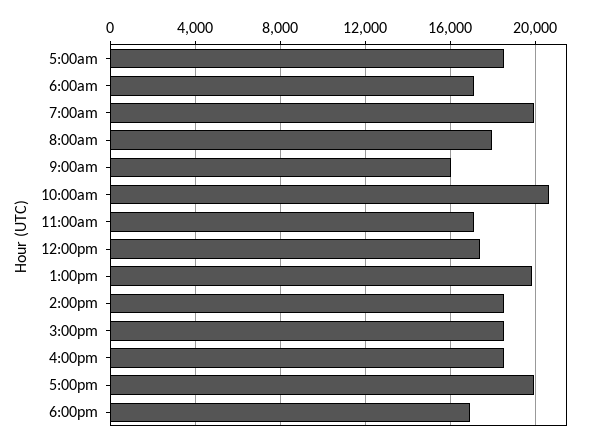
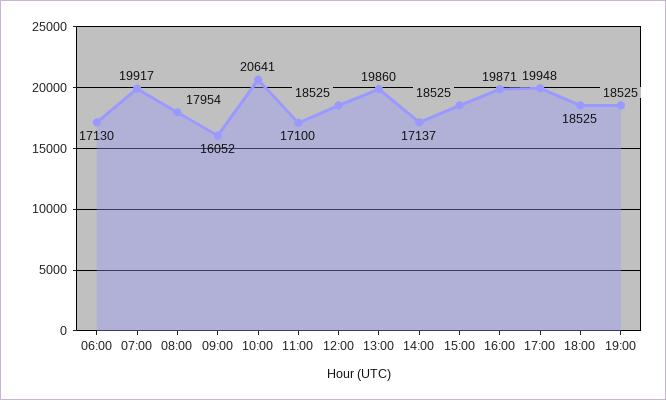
5:00am: 18500 -> none
12:00pm: 17500 -> 18525
2:00pm: 18500 -> 17137
4:00pm: 18500 -> 19871
6:00pm: 17000 -> 18525
19:00: none -> 18525

